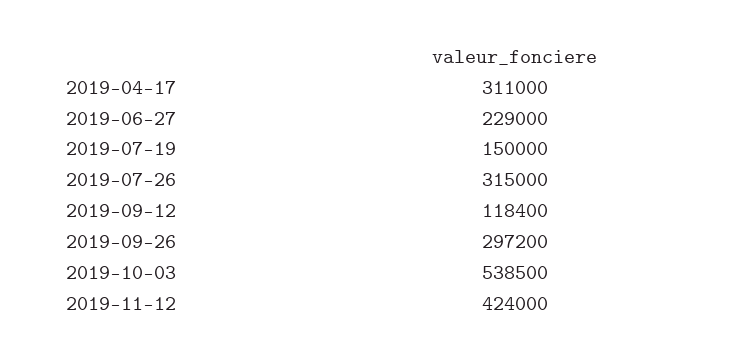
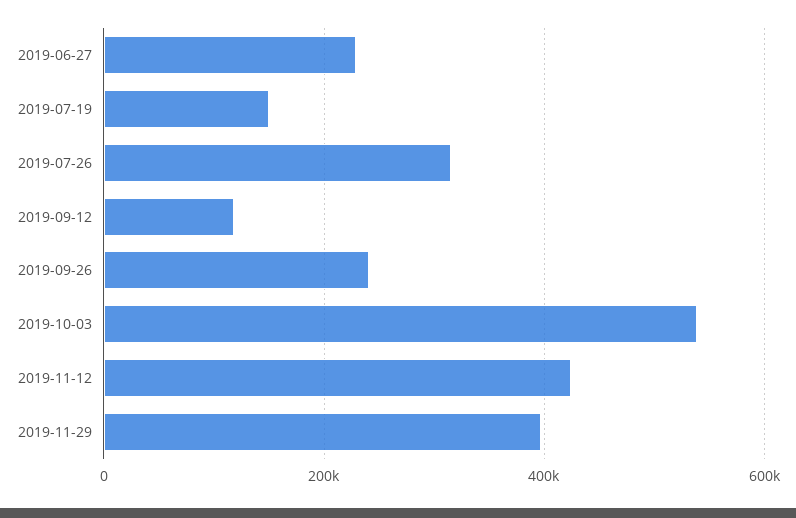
2019-04-17: 311000 -> none
2019-09-26: 297200 -> 240000
2019-11-29: none -> 400000

